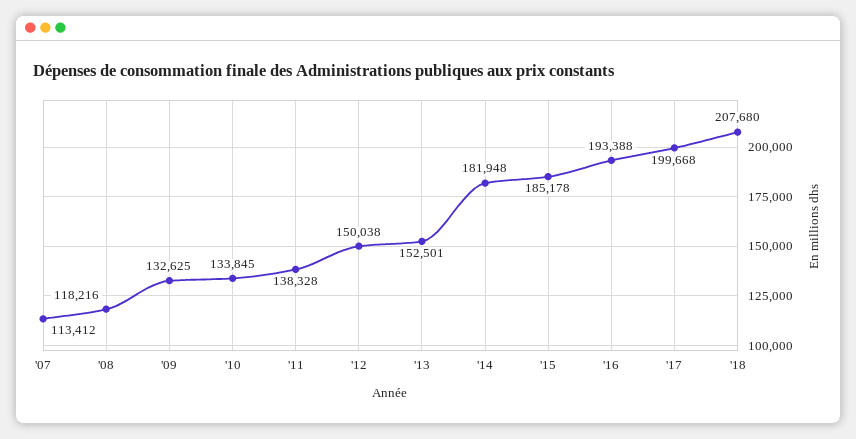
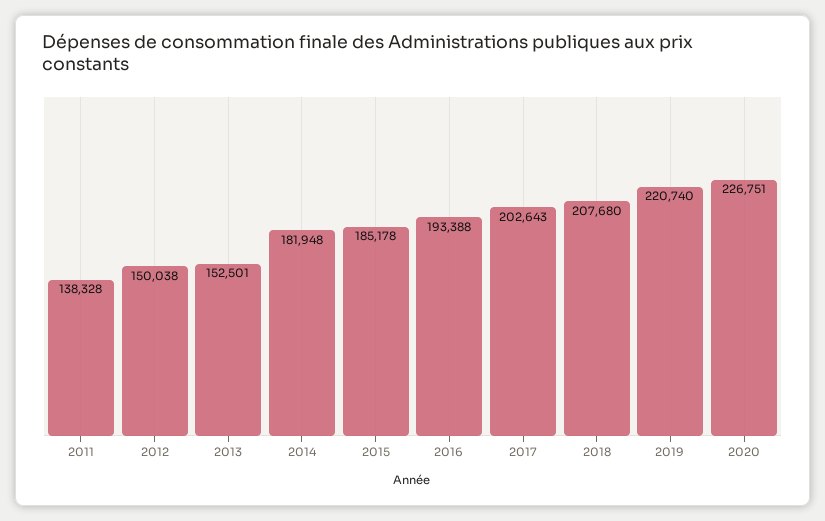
'07: 113412 -> none
'08: 118216 -> none
'09: 132625 -> none
'10: 133845 -> none
'17: 199668 -> 202643
2019: none -> 220740
2020: none -> 226751

